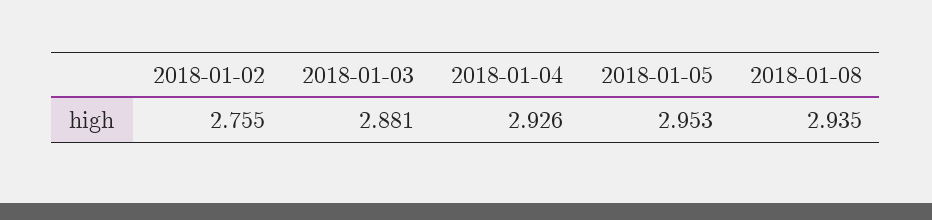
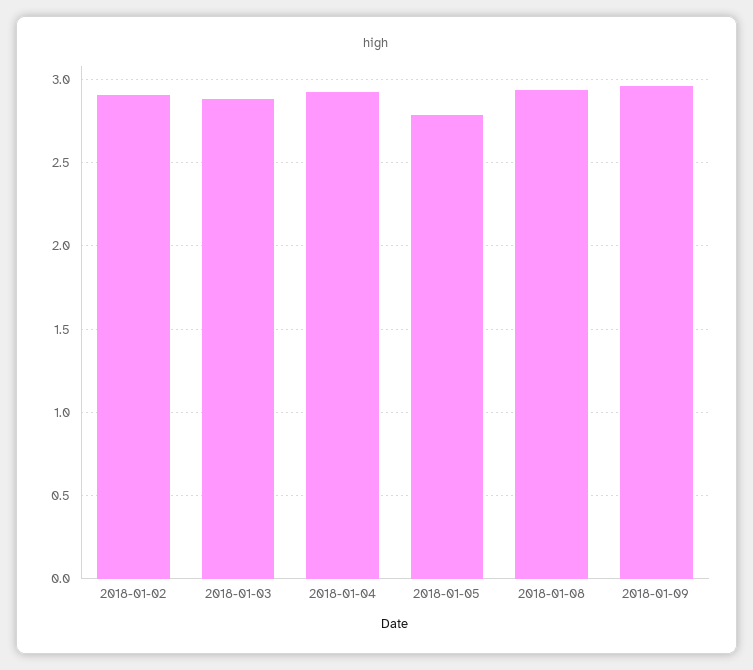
2018-01-02: 2.755 -> 2.9
2018-01-05: 2.953 -> 2.8
2018-01-09: none -> 2.95

